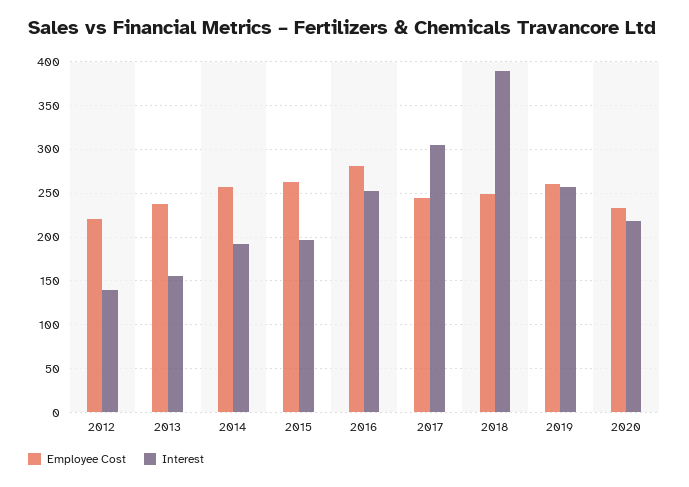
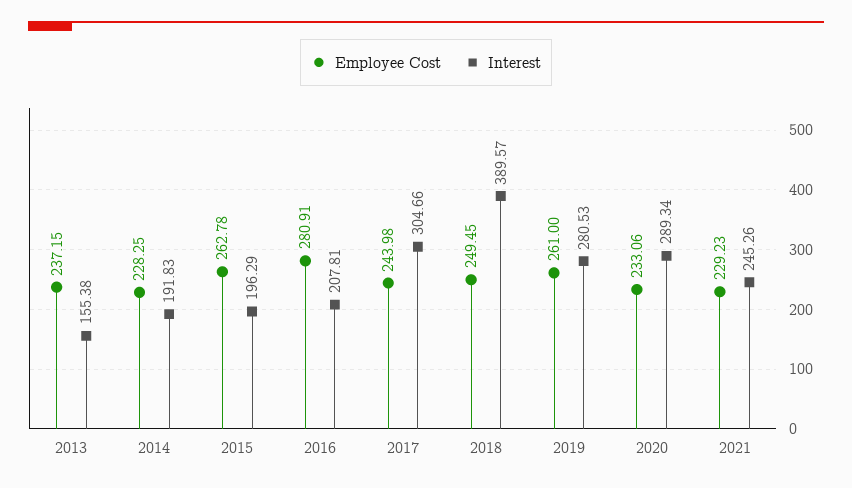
Employee Cost, 2012: 220 -> none
Interest, 2012: 140 -> none
Employee Cost, 2014: 260 -> 228.25
Interest, 2016: 250 -> 207.81
Interest, 2019: 260 -> 280.53
Interest, 2020: 220 -> 289.34
Employee Cost, 2021: none -> 229.23
Interest, 2021: none -> 245.26

